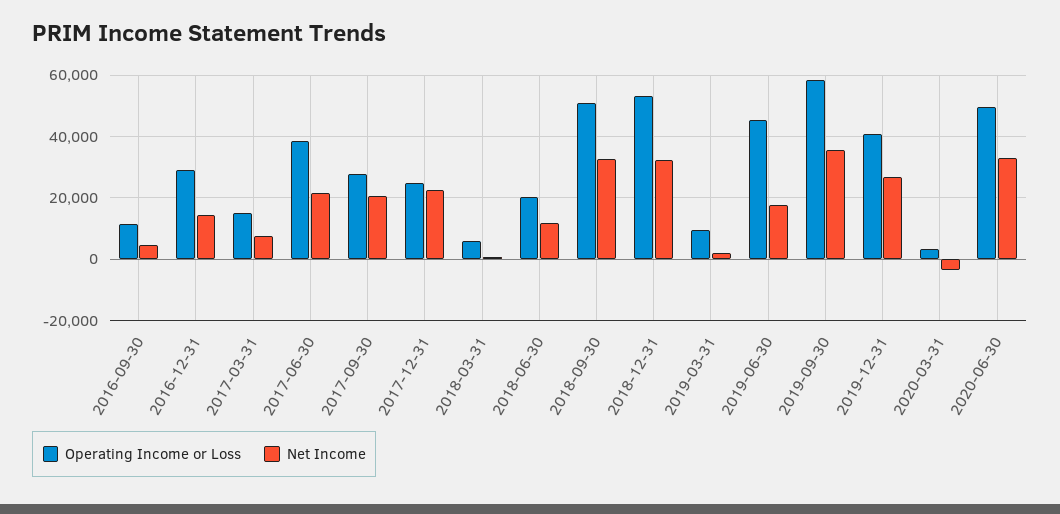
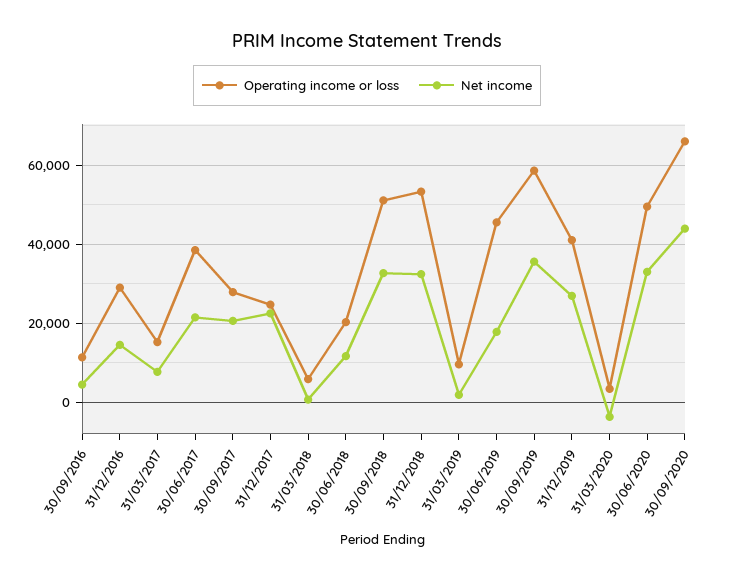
Operating Income or Loss, 30/09/2020: none -> 66000
Net Income, 30/09/2020: none -> 44000

